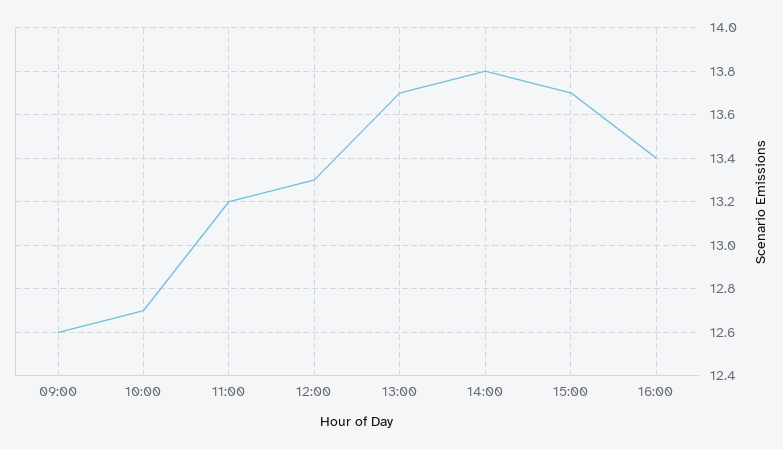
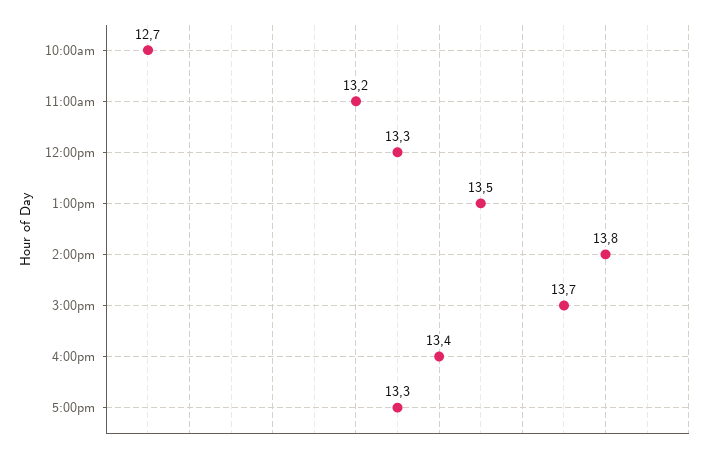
09:00: 12.6 -> none
13:00: 13.7 -> 13.5
5:00pm: none -> 13.3

